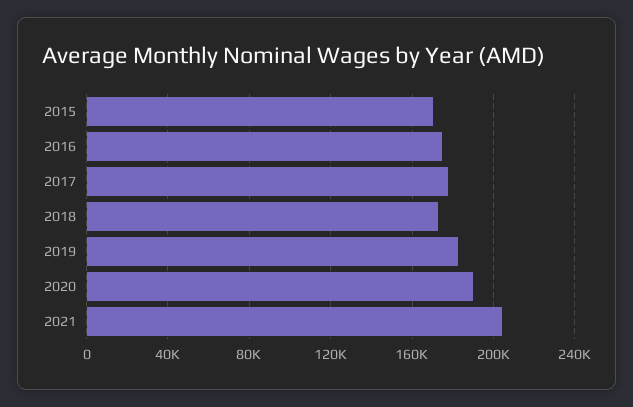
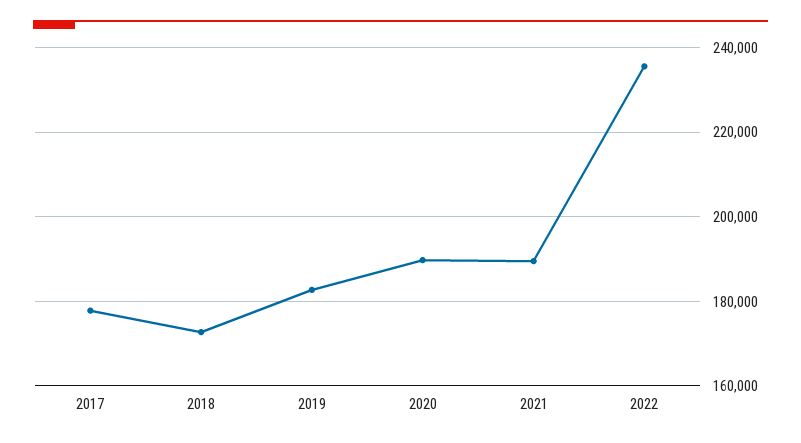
2015: 170000 -> none
2016: 175000 -> none
2021: 205000 -> 190000
2022: none -> 236000

